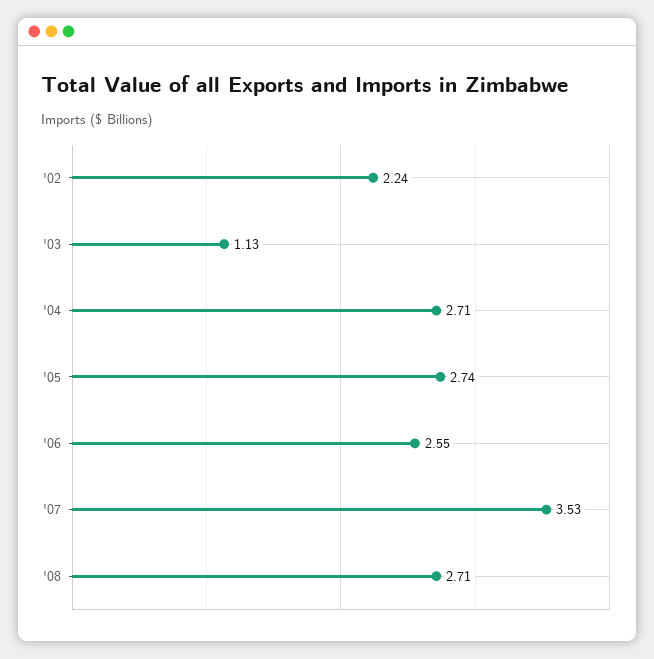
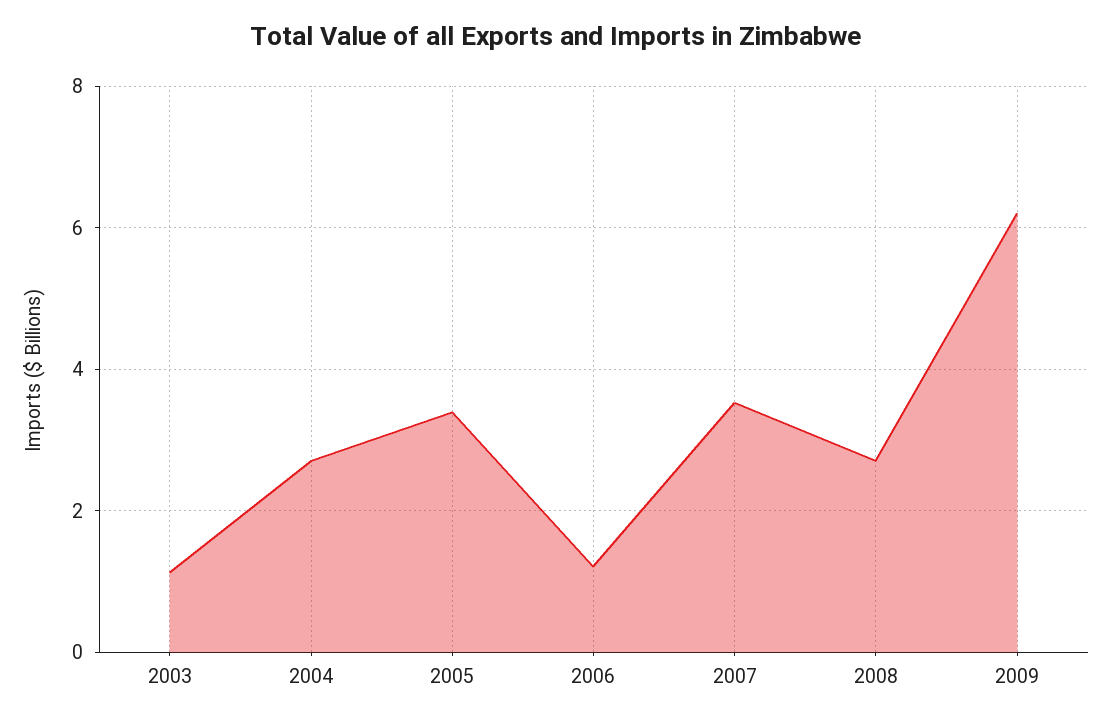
'02: 2.24 -> none
'05: 2.74 -> 3.4
'06: 2.55 -> 1.2
2009: none -> 6.2

